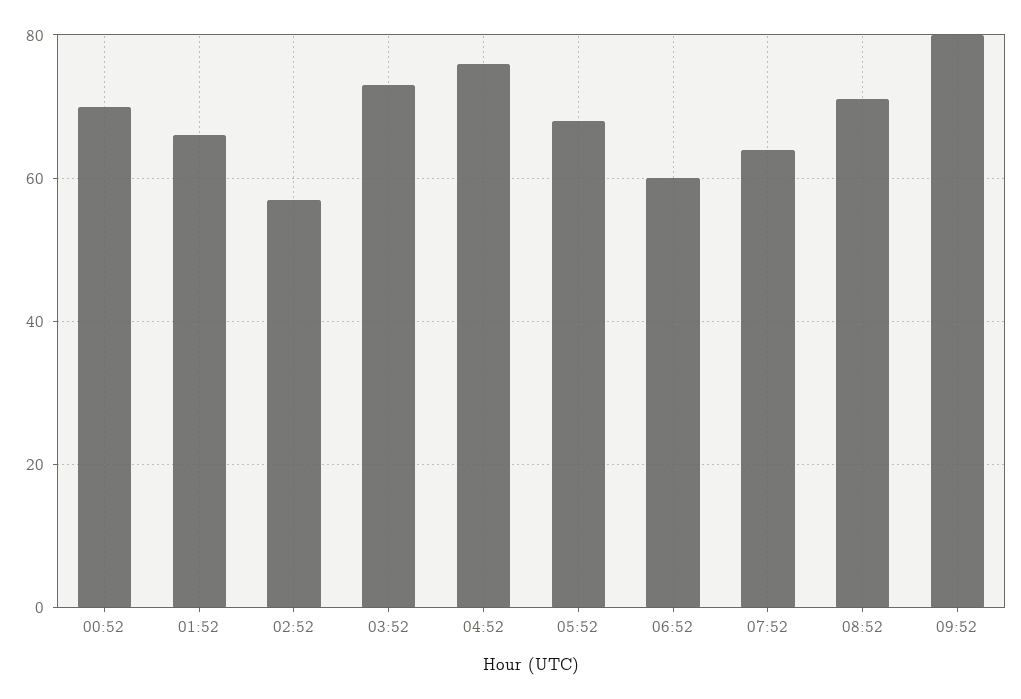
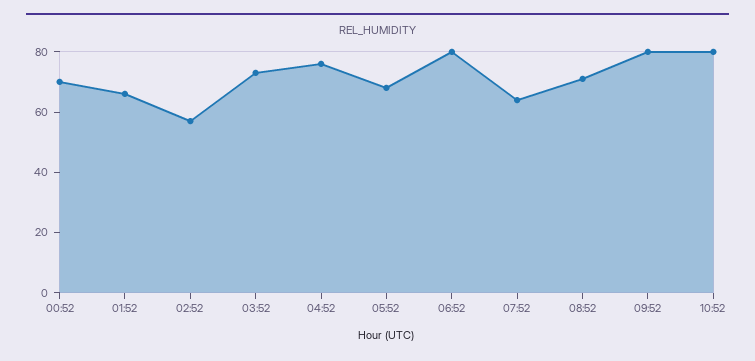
06:52: 60 -> 80
10:52: none -> 80

